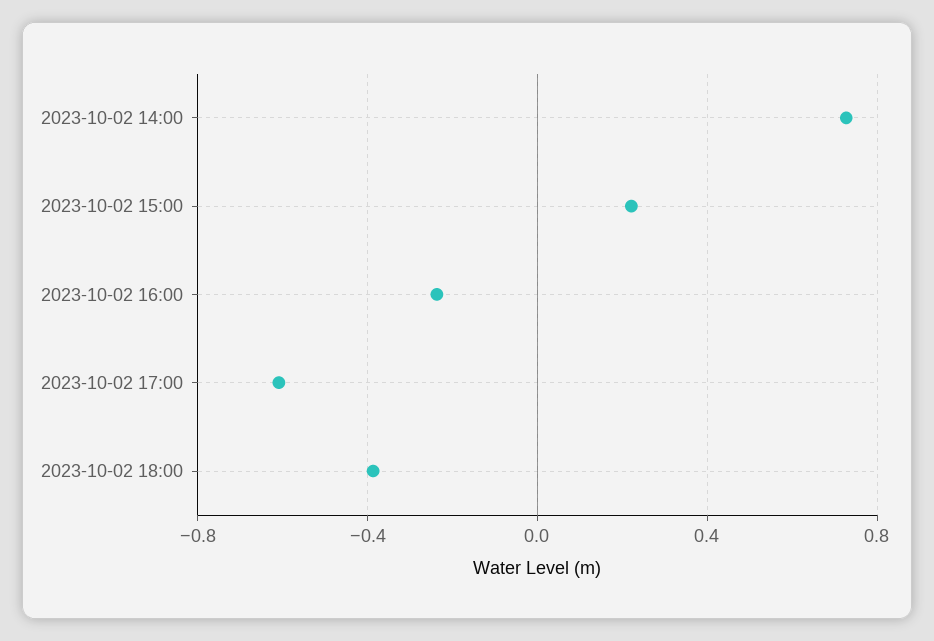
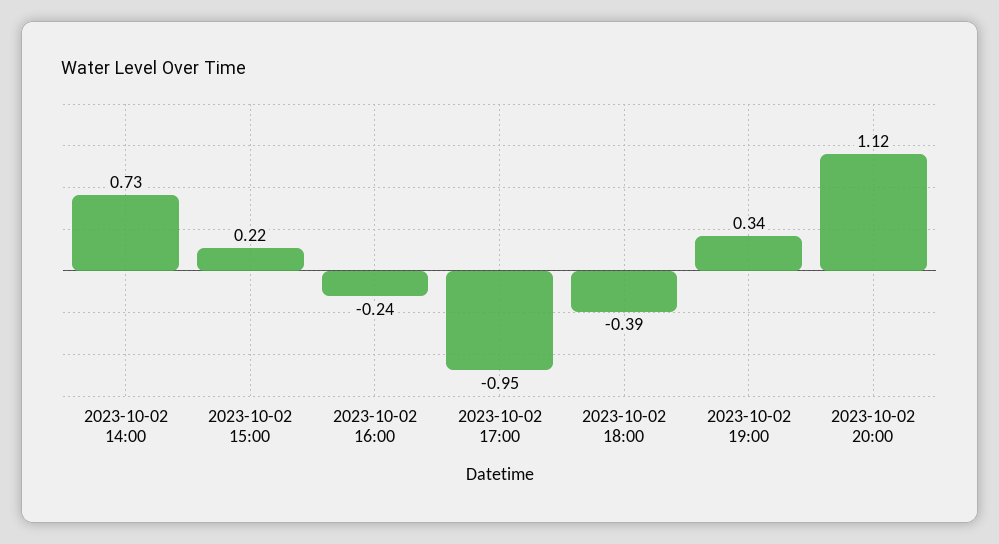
2023-10-02 17:00: -0.6 -> -0.95
2023-10-02 19:00: none -> 0.34
2023-10-02 20:00: none -> 1.12

